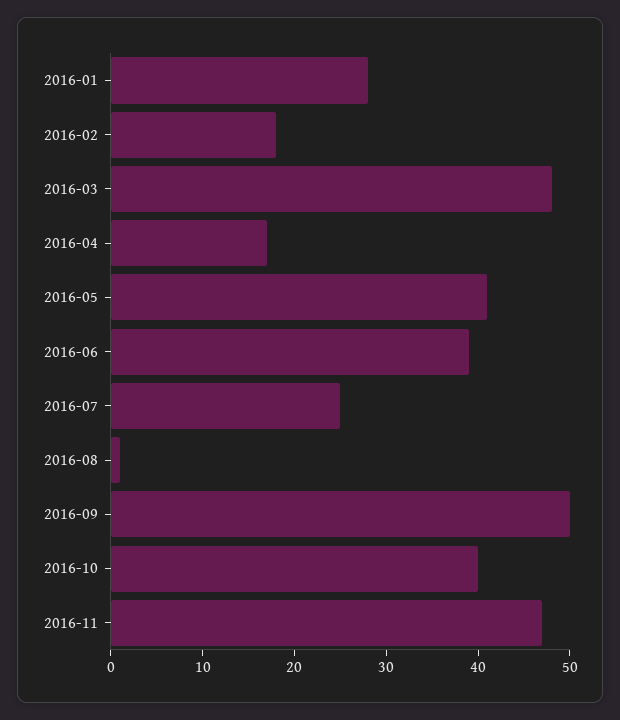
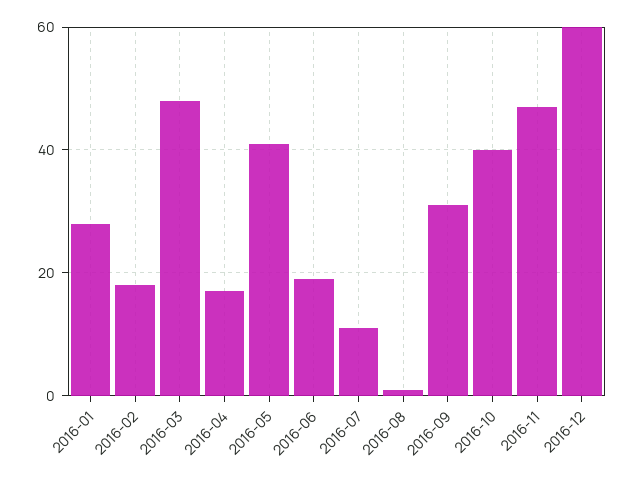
2016-06: 39 -> 20
2016-07: 25 -> 10
2016-09: 50 -> 30
2016-12: none -> 60

